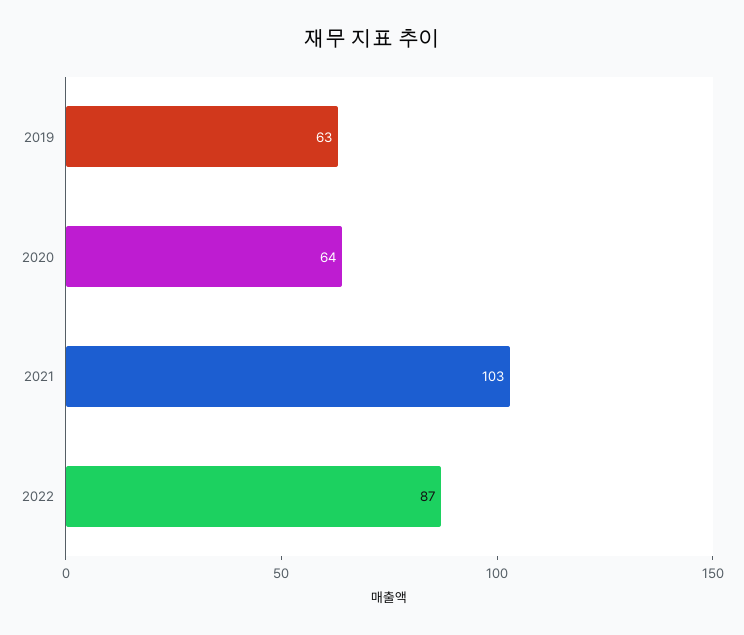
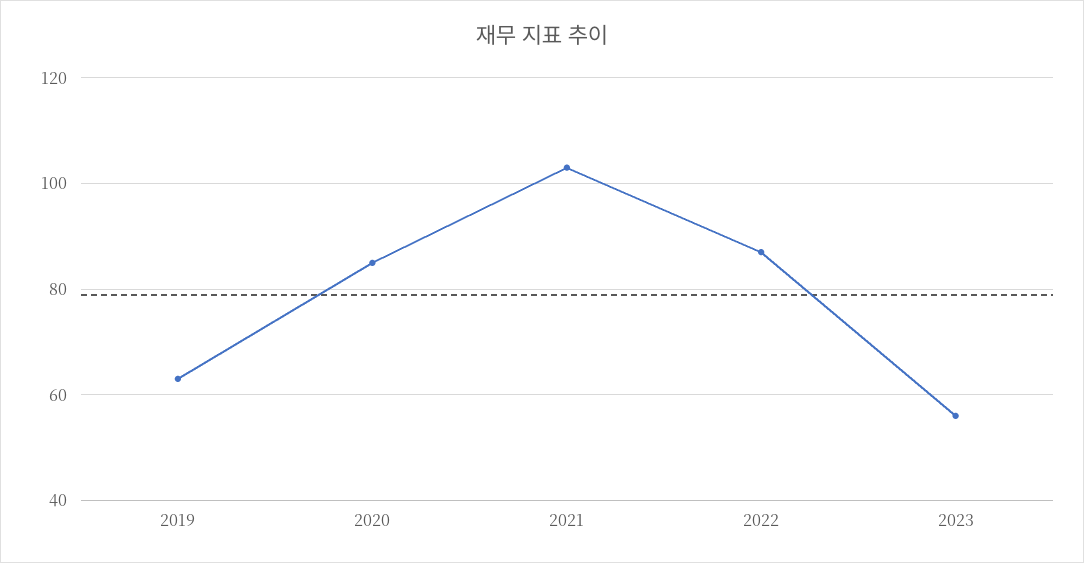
2020: 64 -> 85
2023: none -> 55

